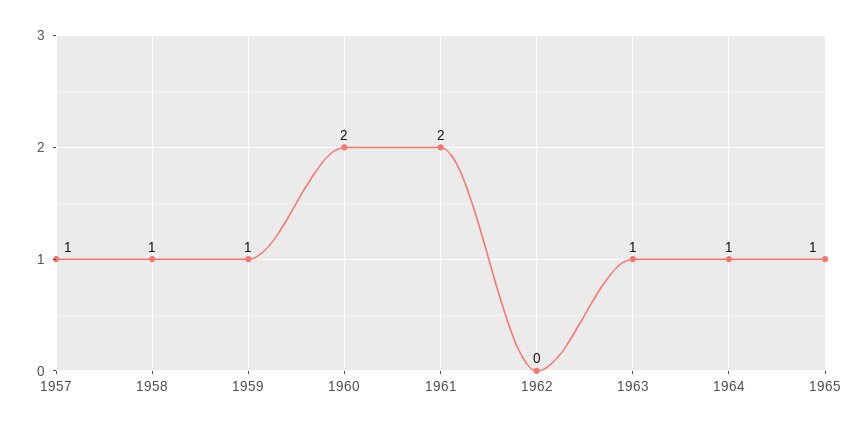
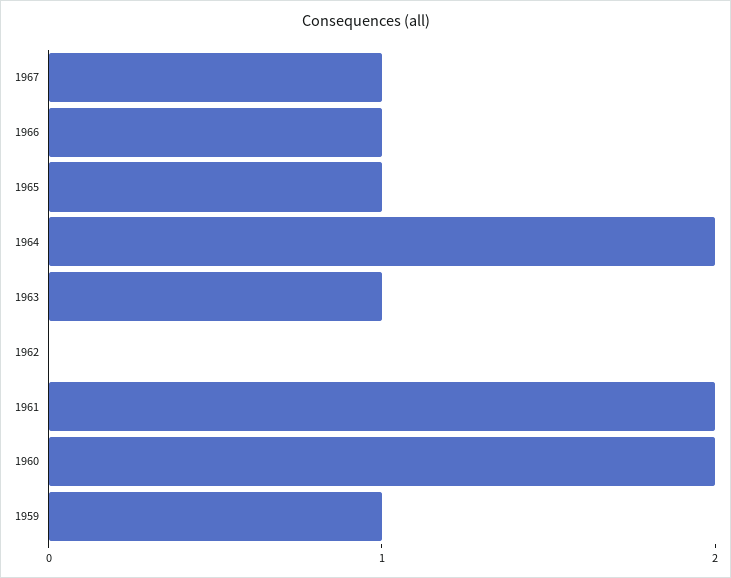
1957: 1 -> none
1958: 1 -> none
1964: 1 -> 2
1967: none -> 1
1966: none -> 1

